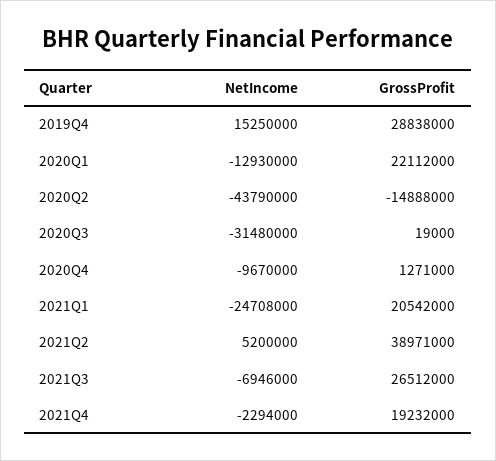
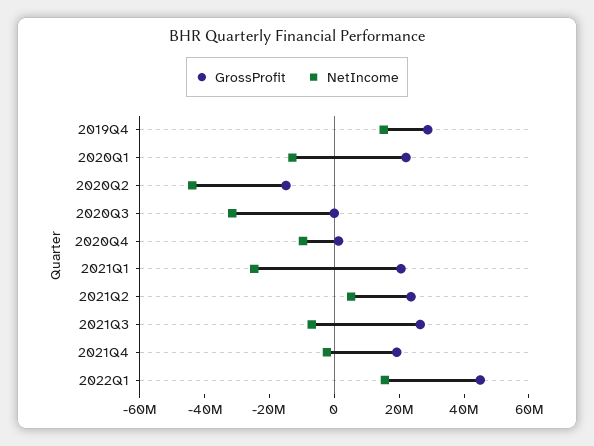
GrossProfit, 2021Q2: 38971000 -> 25000000
GrossProfit, 2022Q1: none -> 45000000
NetIncome, 2022Q1: none -> 15000000

